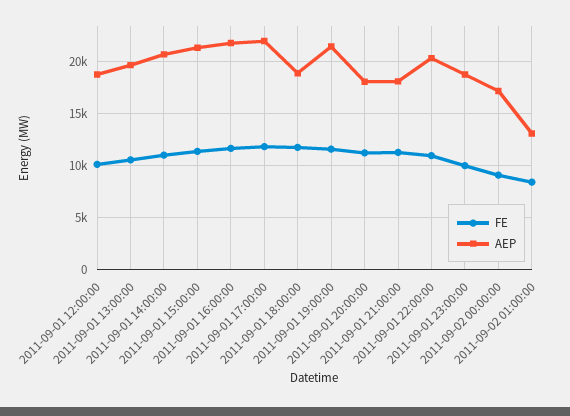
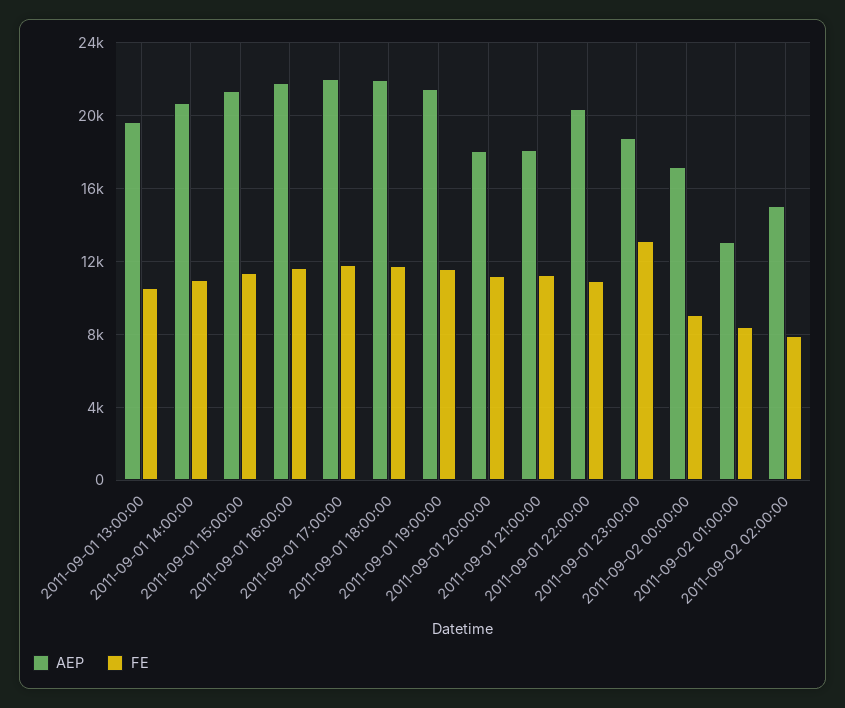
FE, 2011-09-01 12:00:00: 10000 -> none
AEP, 2011-09-01 12:00:00: 19000 -> none
AEP, 2011-09-01 18:00:00: 19000 -> 22000
FE, 2011-09-01 23:00:00: 10000 -> 13000
AEP, 2011-09-02 02:00:00: none -> 15000
FE, 2011-09-02 02:00:00: none -> 8000

